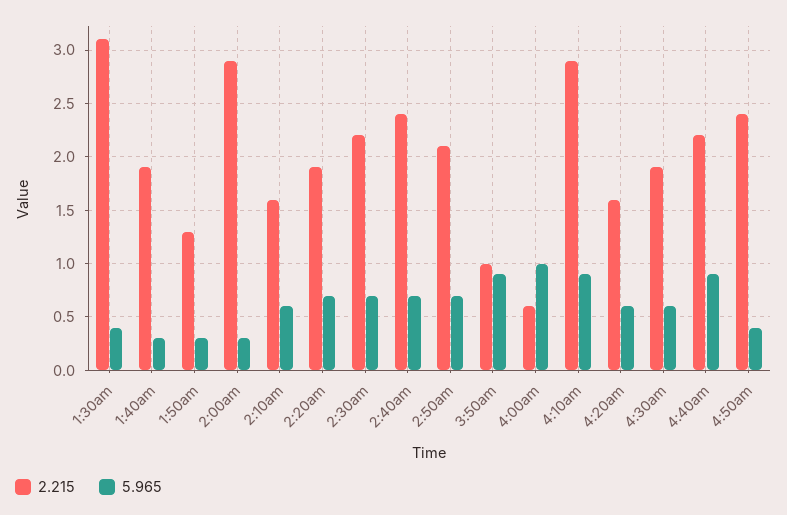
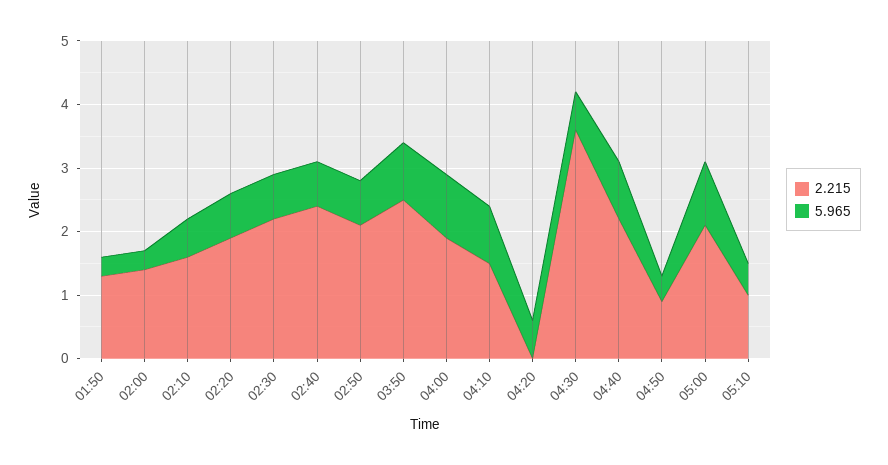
2.215, 1:30am: 3.1 -> none
5.965, 1:30am: 0.4 -> none
2.215, 1:40am: 1.9 -> none
5.965, 1:40am: 0.3 -> none
2.215, 2:00am: 2.9 -> 1.5
2.215, 3:50am: 1 -> 2.5
2.215, 4:00am: 0.6 -> 2
2.215, 4:10am: 2.9 -> 1.5
2.215, 4:20am: 1.6 -> 0
2.215, 4:30am: 1.9 -> 3.5
2.215, 4:50am: 2.4 -> 1
2.215, 05:00: none -> 2
5.965, 05:00: none -> 1
2.215, 05:10: none -> 1
5.965, 05:10: none -> 0.5

